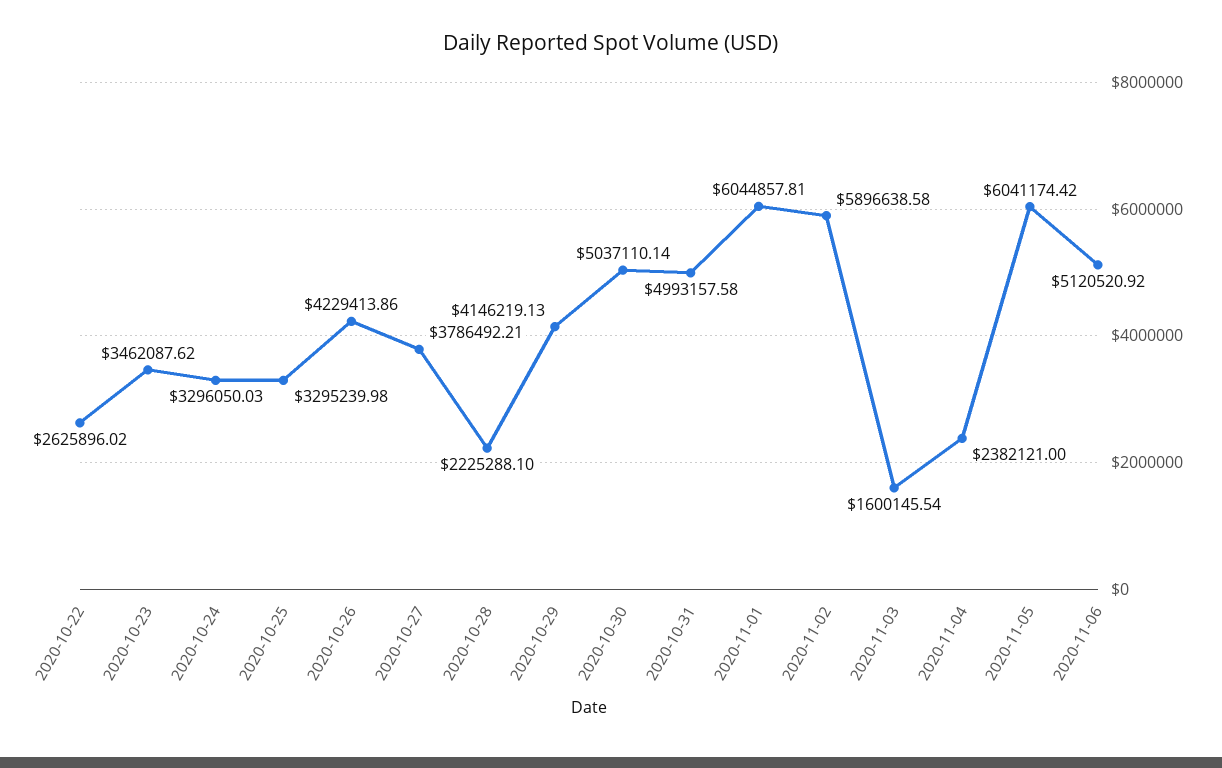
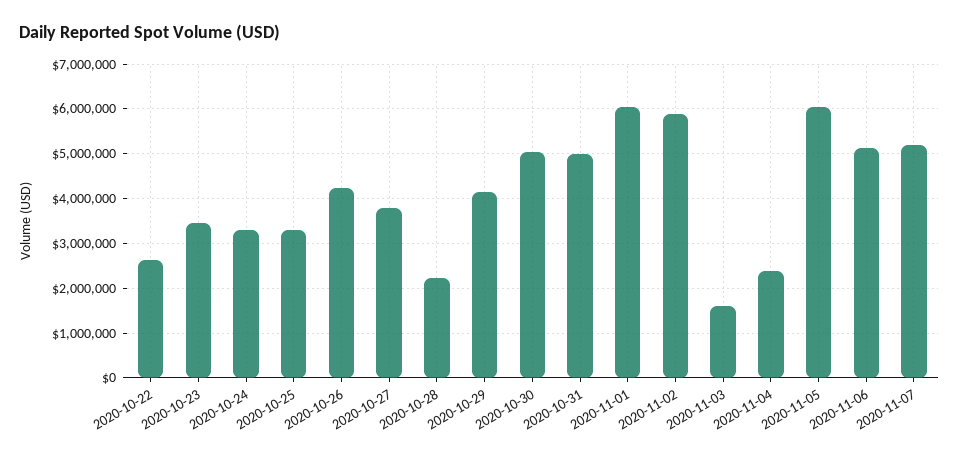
2020-11-07: none -> 5200000

